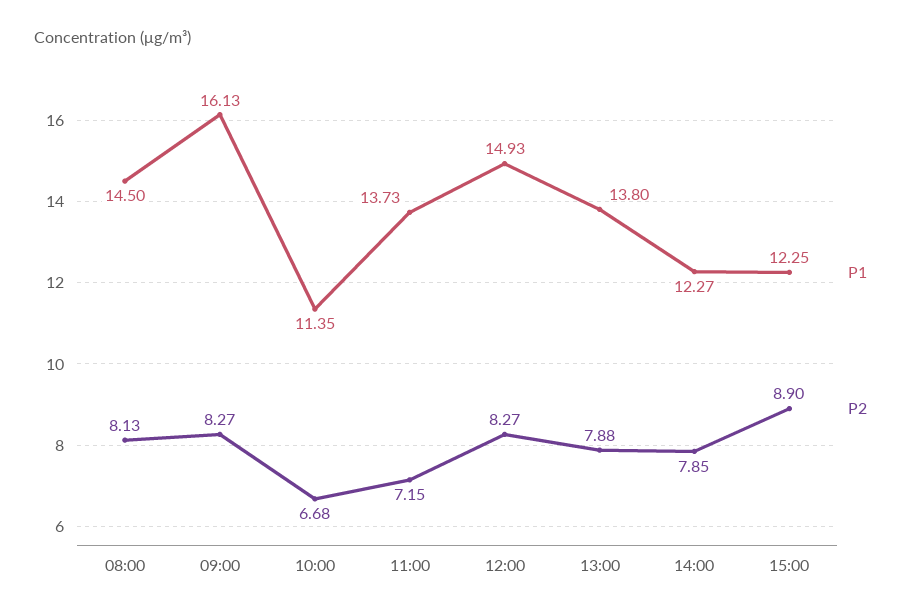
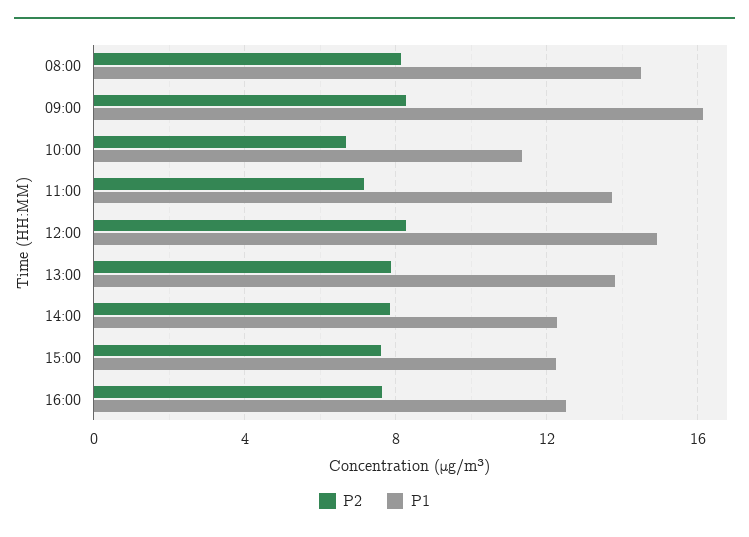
P2, 15:00: 8.9 -> 7.5
P2, 16:00: none -> 7.5
P1, 16:00: none -> 12.5

